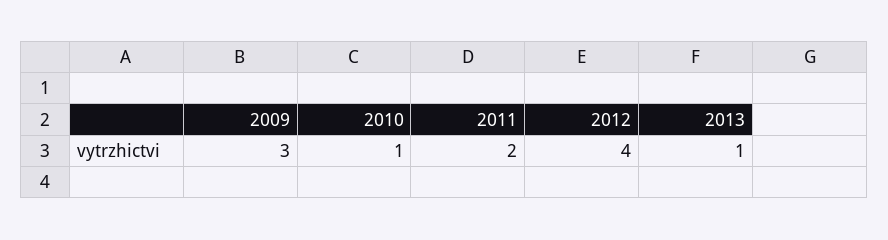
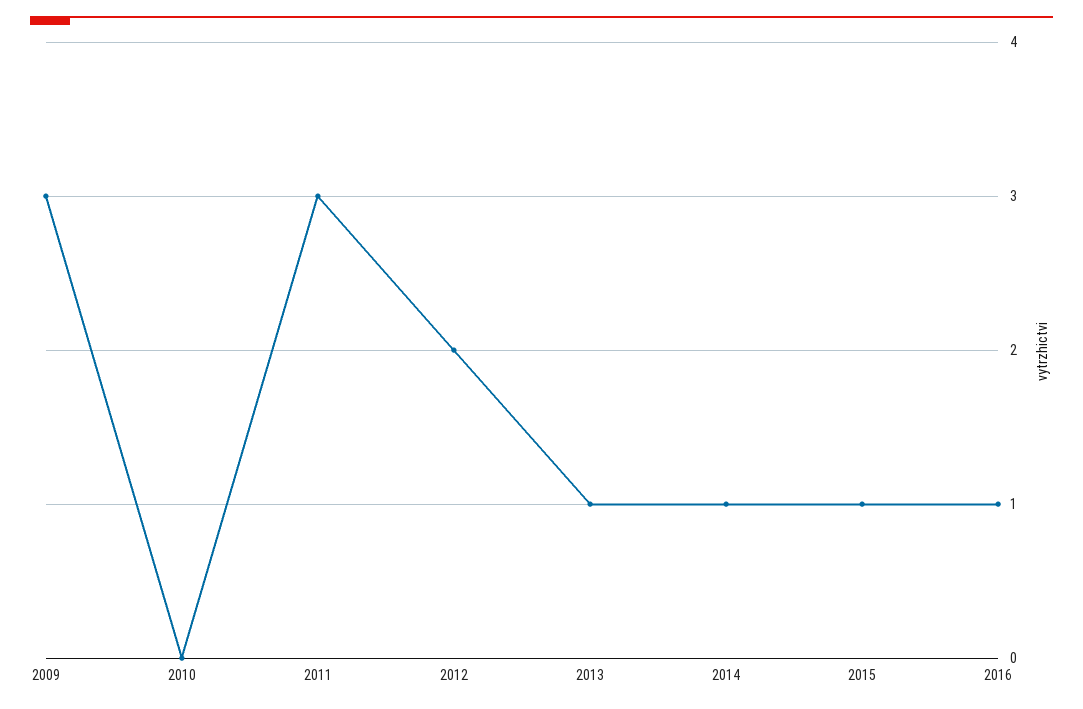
2010: 1 -> 0
2011: 2 -> 3
2012: 4 -> 2
2014: none -> 1
2015: none -> 1
2016: none -> 1

